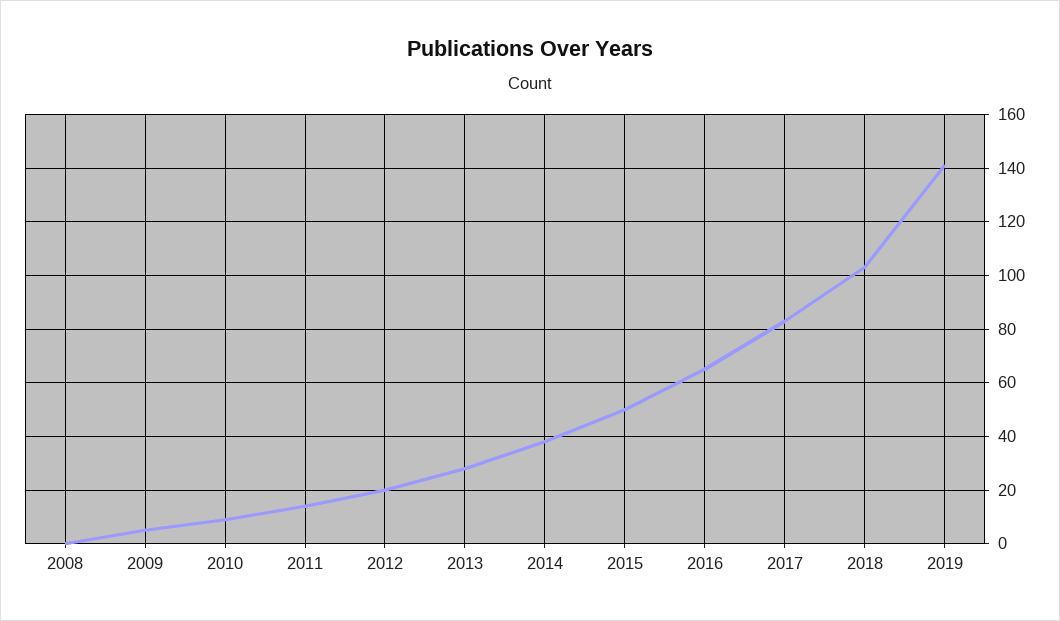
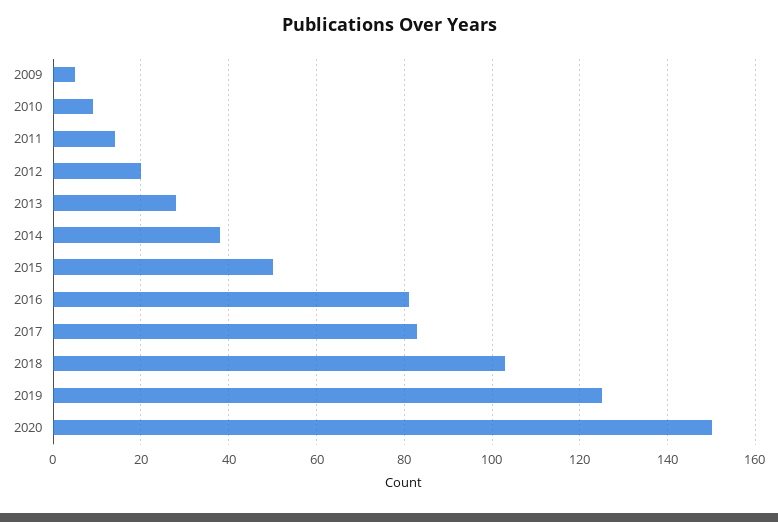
2008: 0 -> none
2016: 65 -> 80
2019: 140 -> 125
2020: none -> 150

